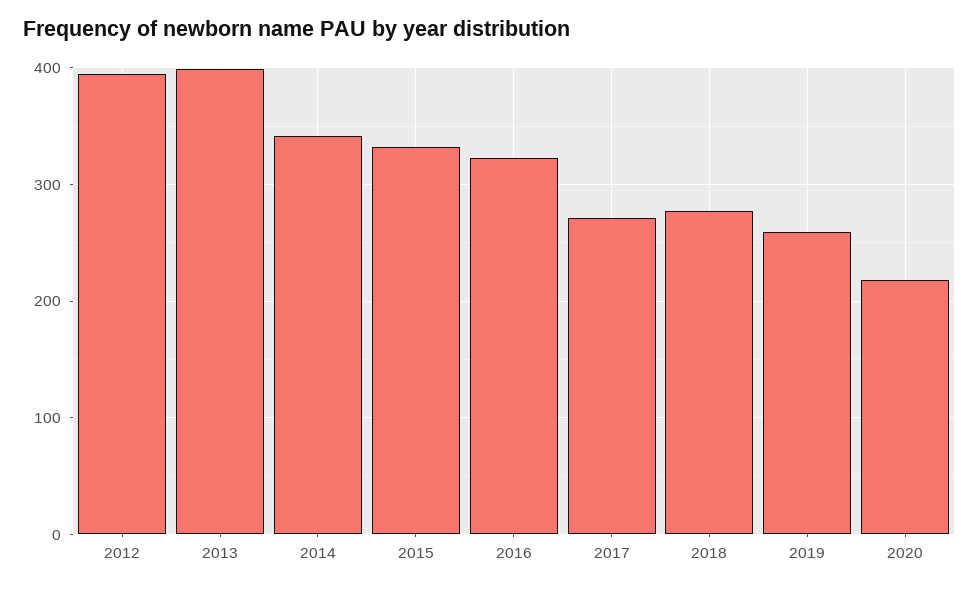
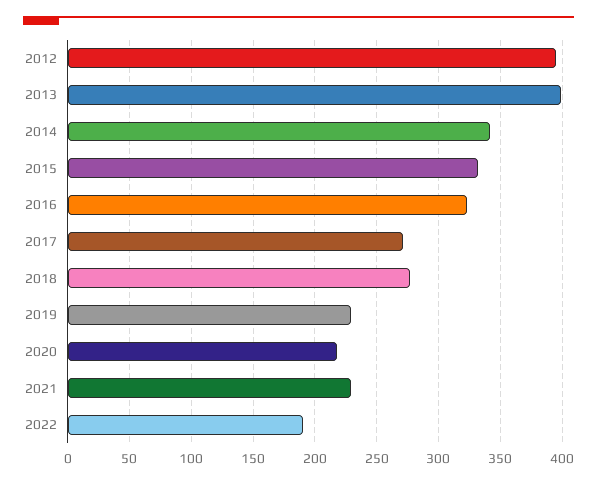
2019: 260 -> 230
2021: none -> 230
2022: none -> 190

